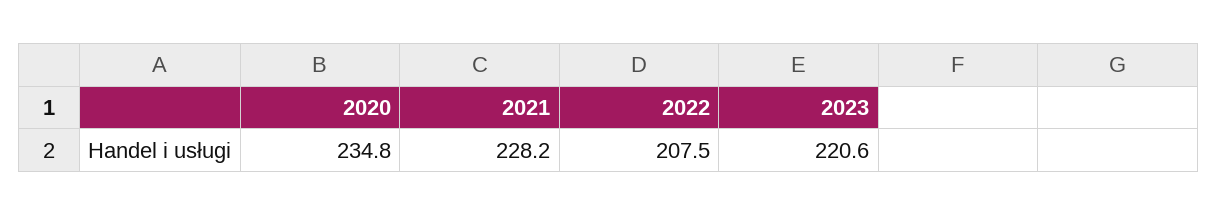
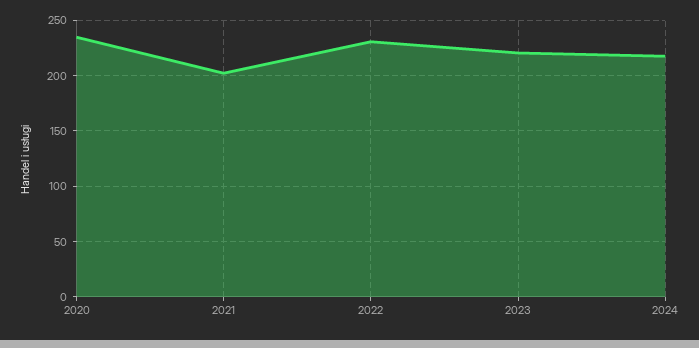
2021: 228.2 -> 200
2022: 207.5 -> 230
2024: none -> 220

